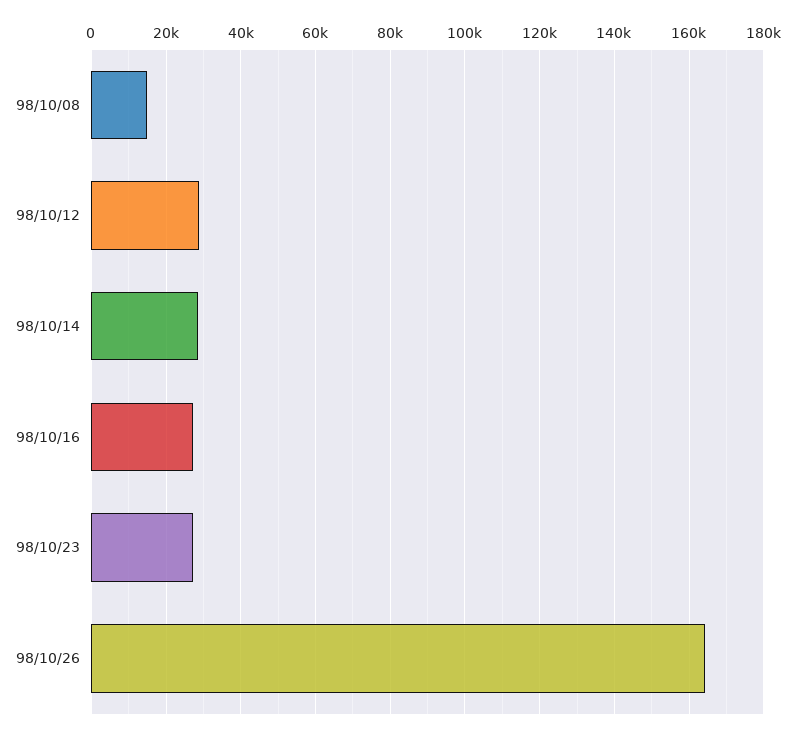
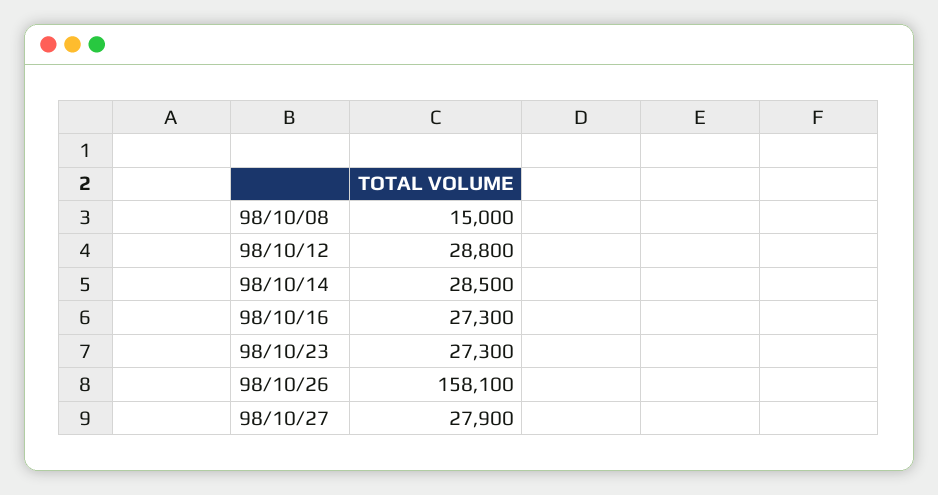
98/10/26: 164000 -> 158100
98/10/27: none -> 27900

